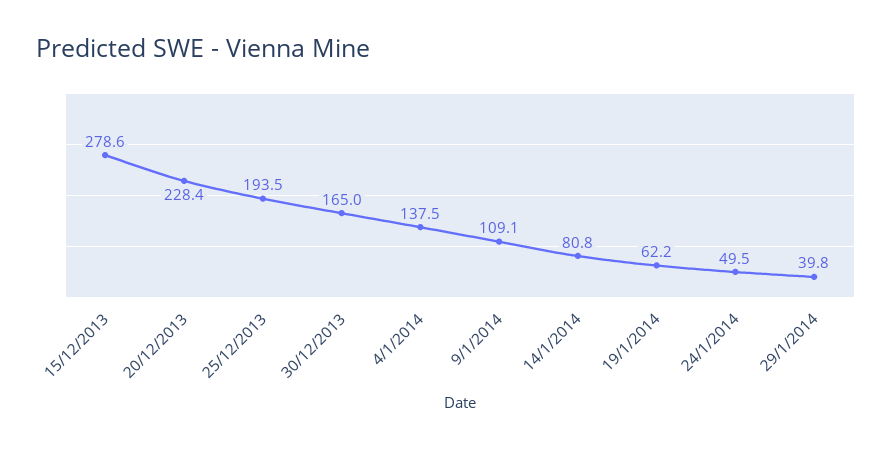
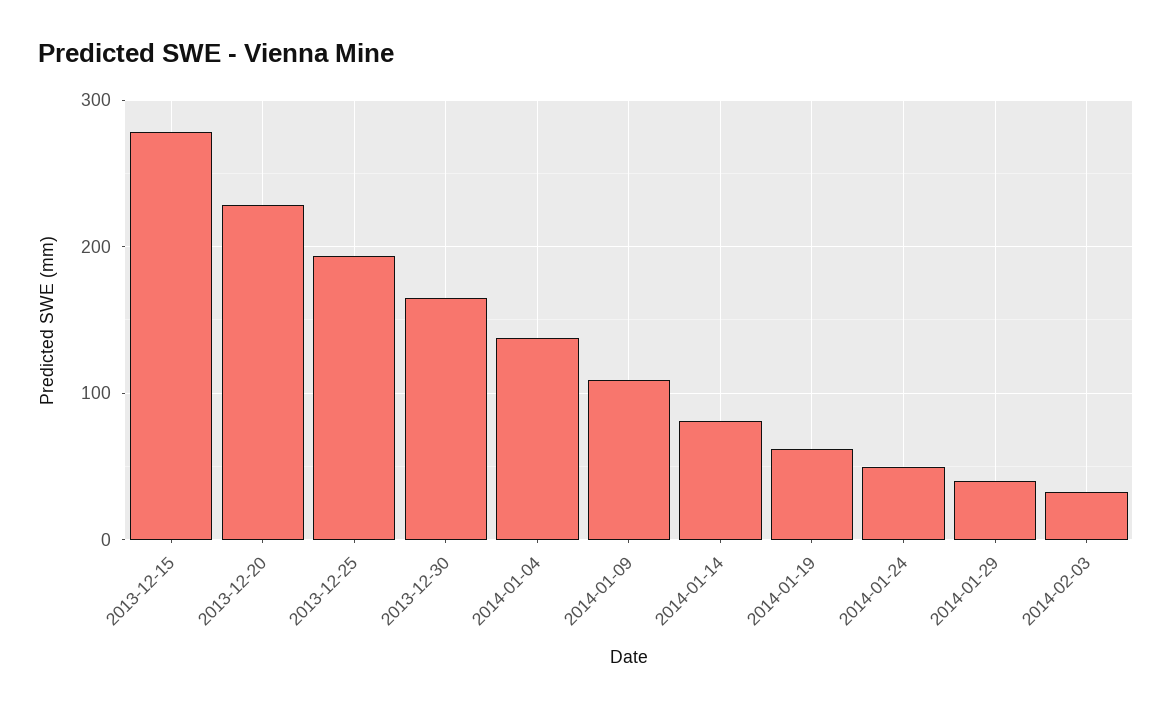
2014-02-03: none -> 30

